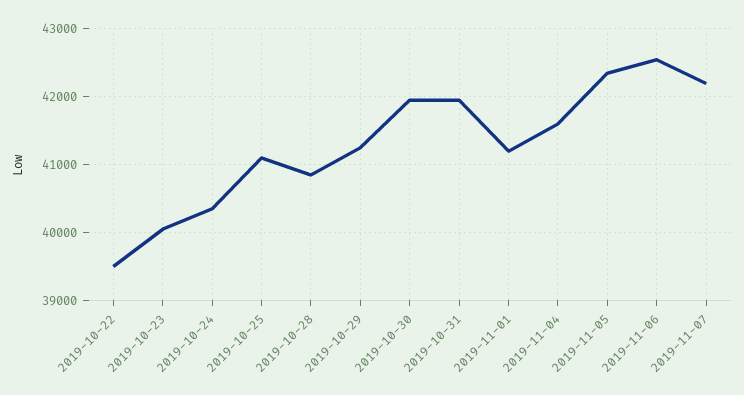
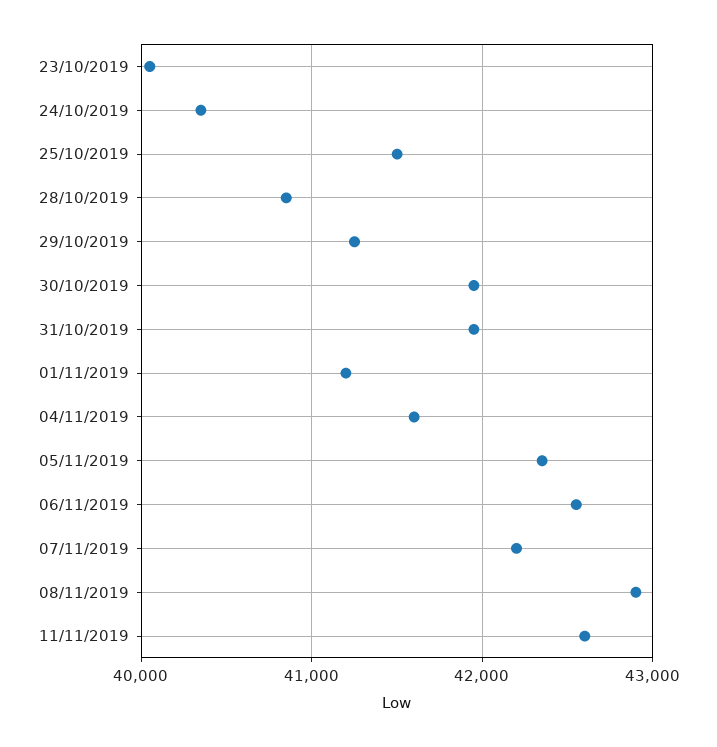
2019-10-22: 39500 -> none
2019-10-25: 41100 -> 41500
08/11/2019: none -> 42900
11/11/2019: none -> 42600

